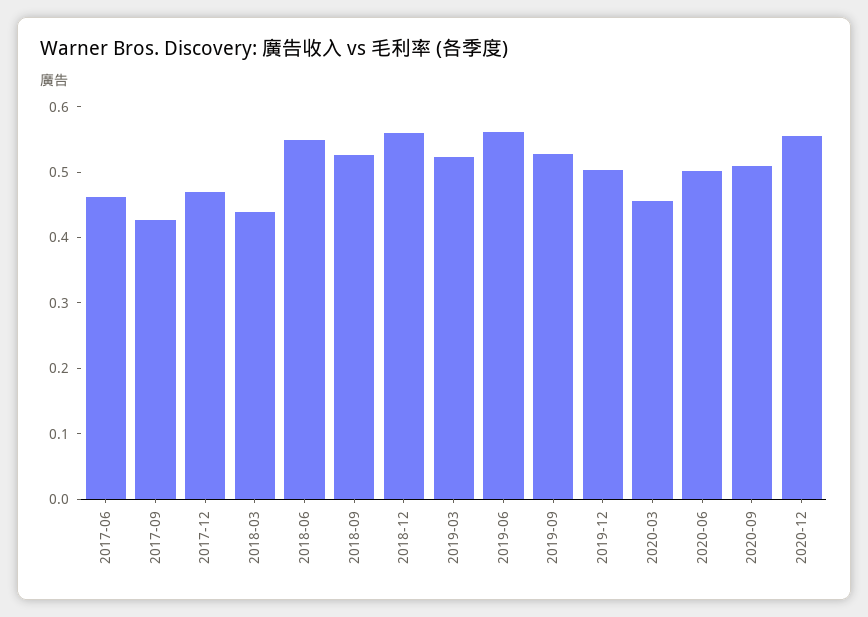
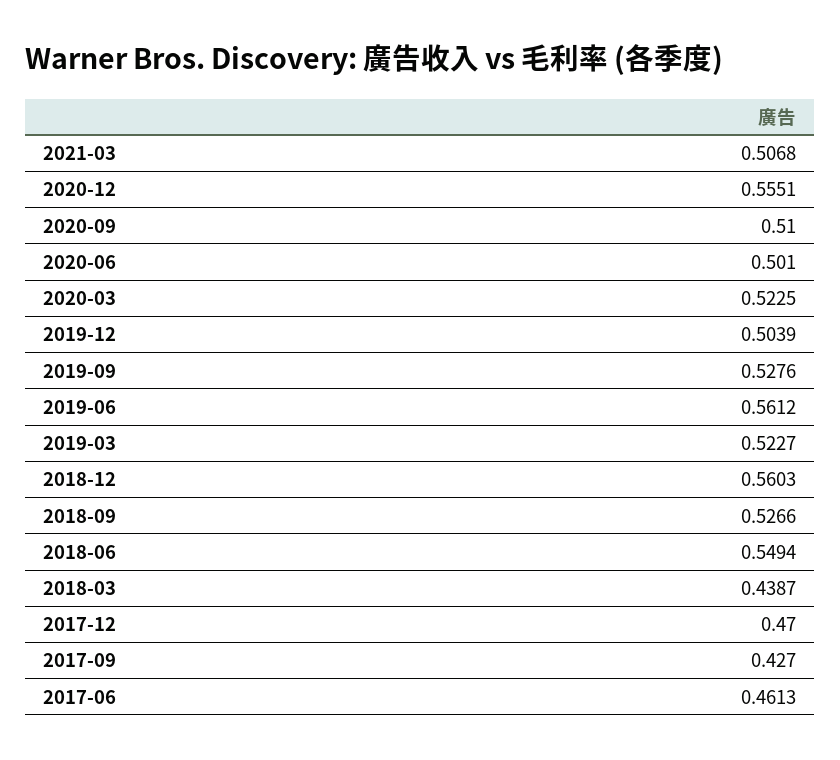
2020-03: 0.46 -> 0.5225
2021-03: none -> 0.5068

